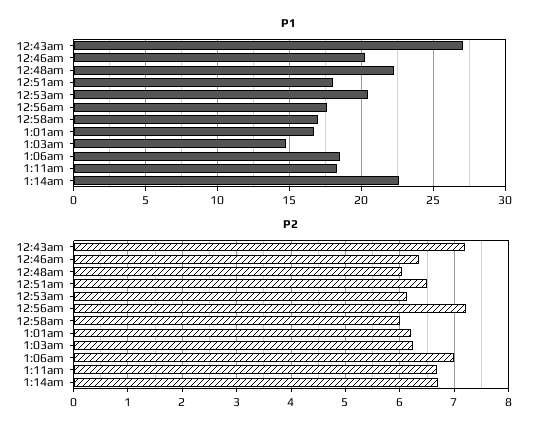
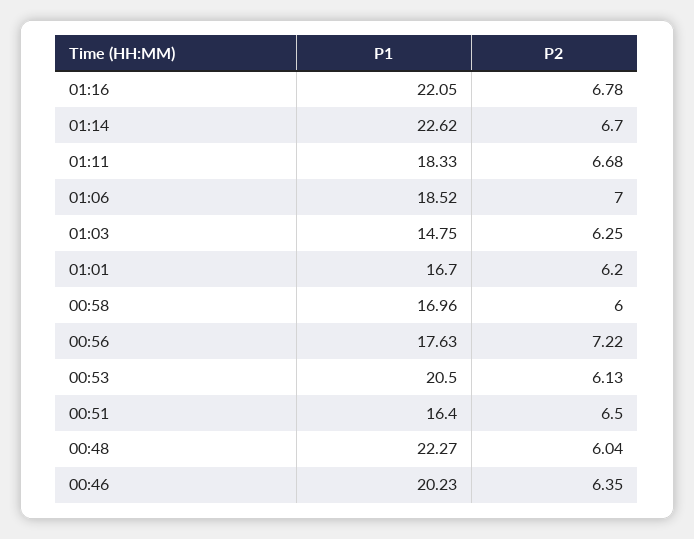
P1, 12:43am: 27 -> none
P1, 12:51am: 18 -> 16.4
P2, 12:43am: 7.2 -> none
P1, 01:16: none -> 22.05
P2, 01:16: none -> 6.78

